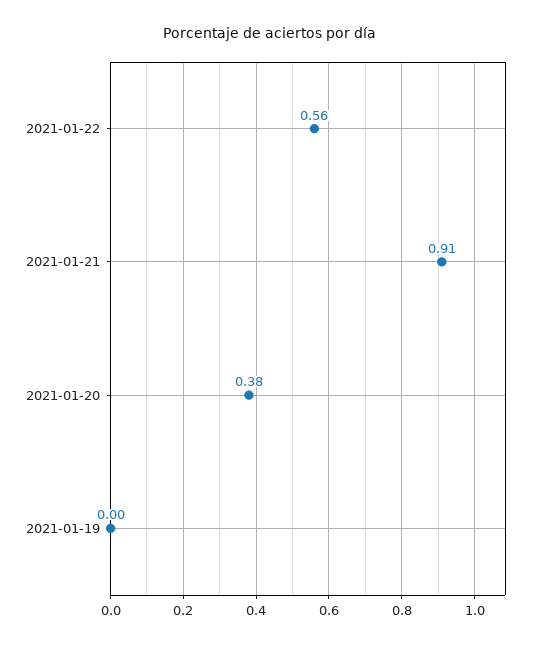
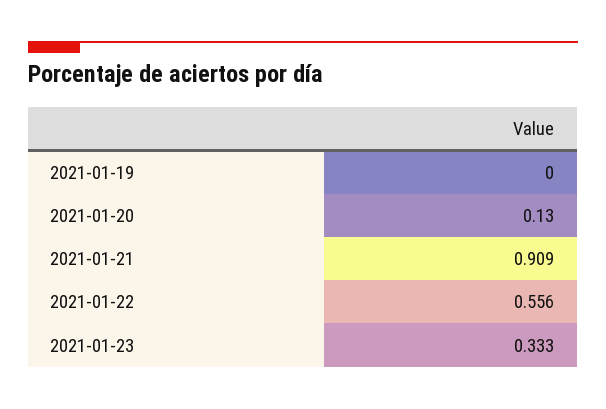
2021-01-20: 0.38 -> 0.13
2021-01-23: none -> 0.333

